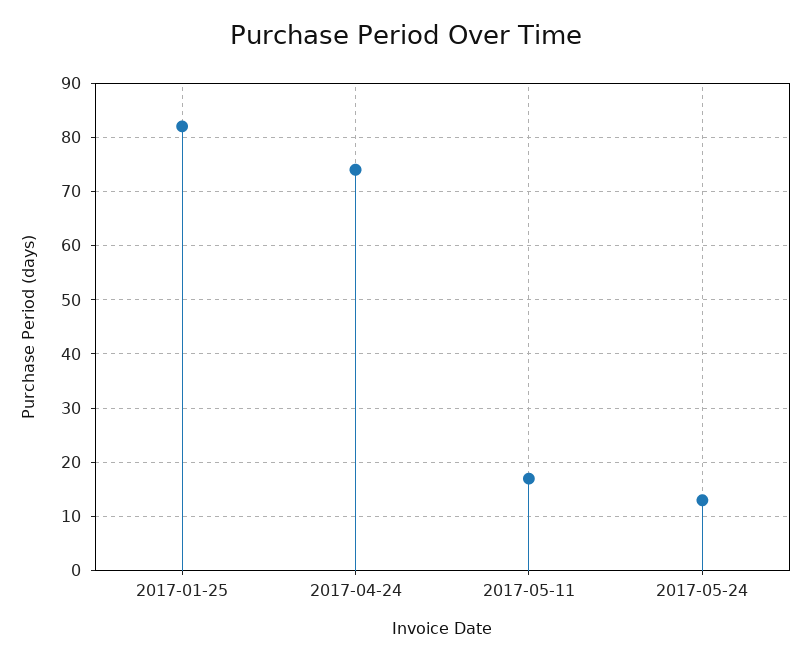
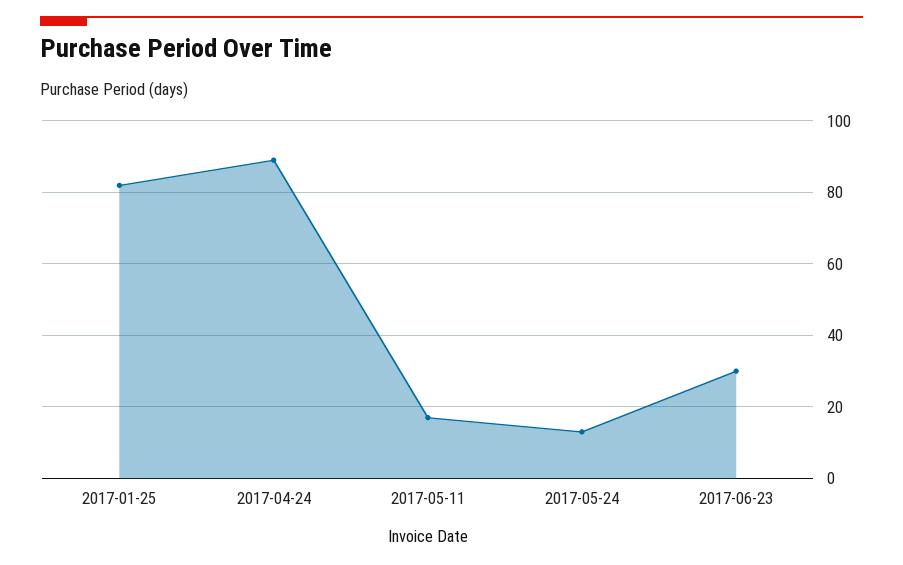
2017-04-24: 75 -> 90
2017-06-23: none -> 30

